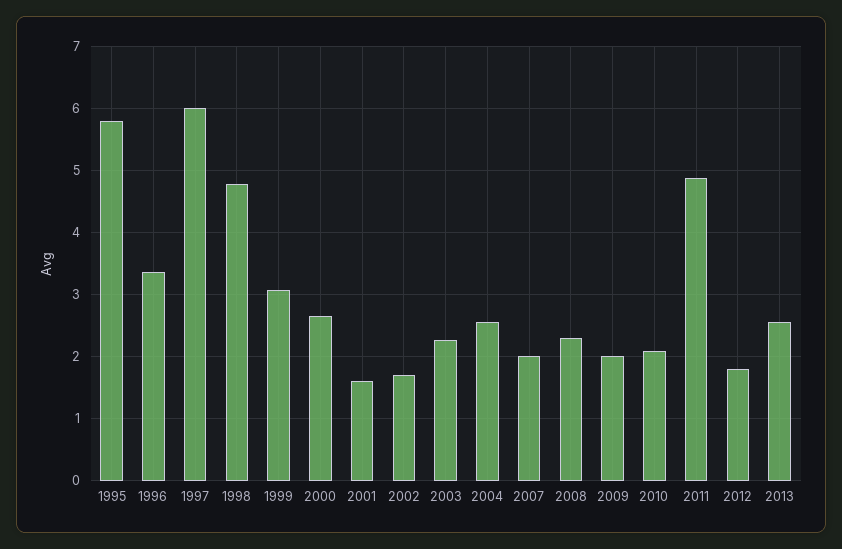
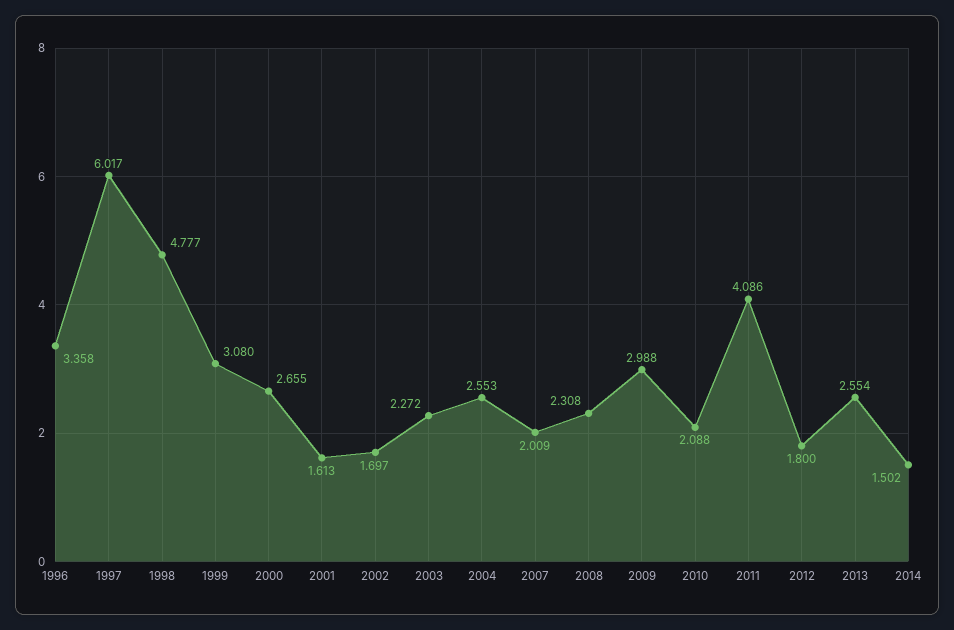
1995: 5.8 -> none
2009: 2 -> 2.988
2011: 4.9 -> 4.086
2014: none -> 1.502

